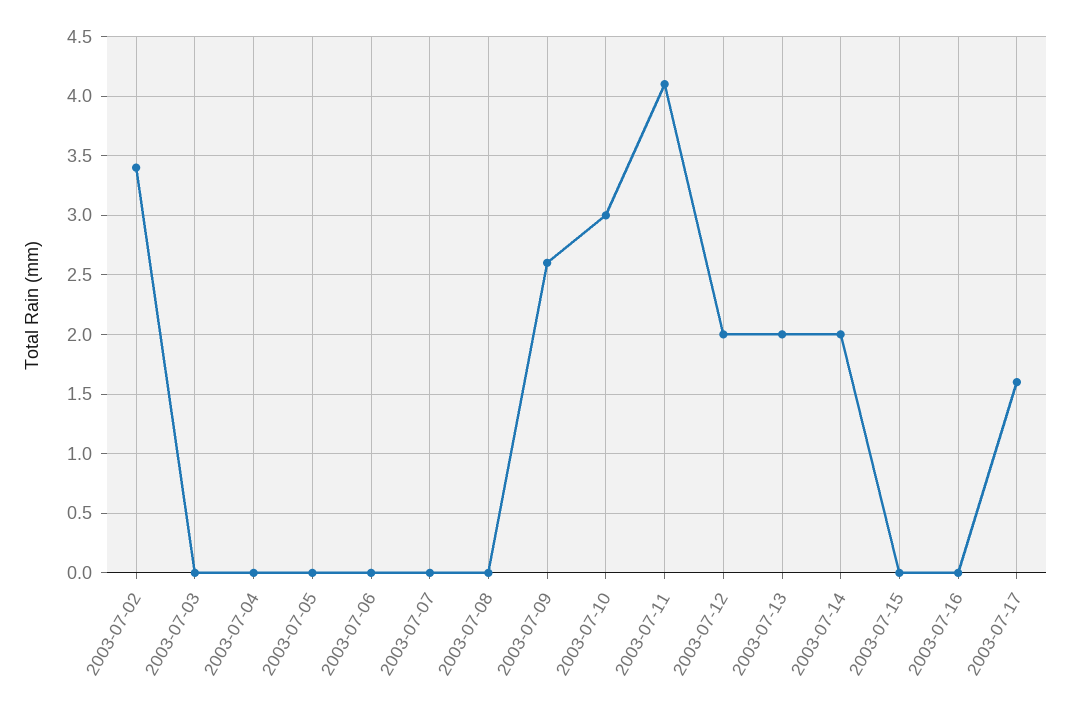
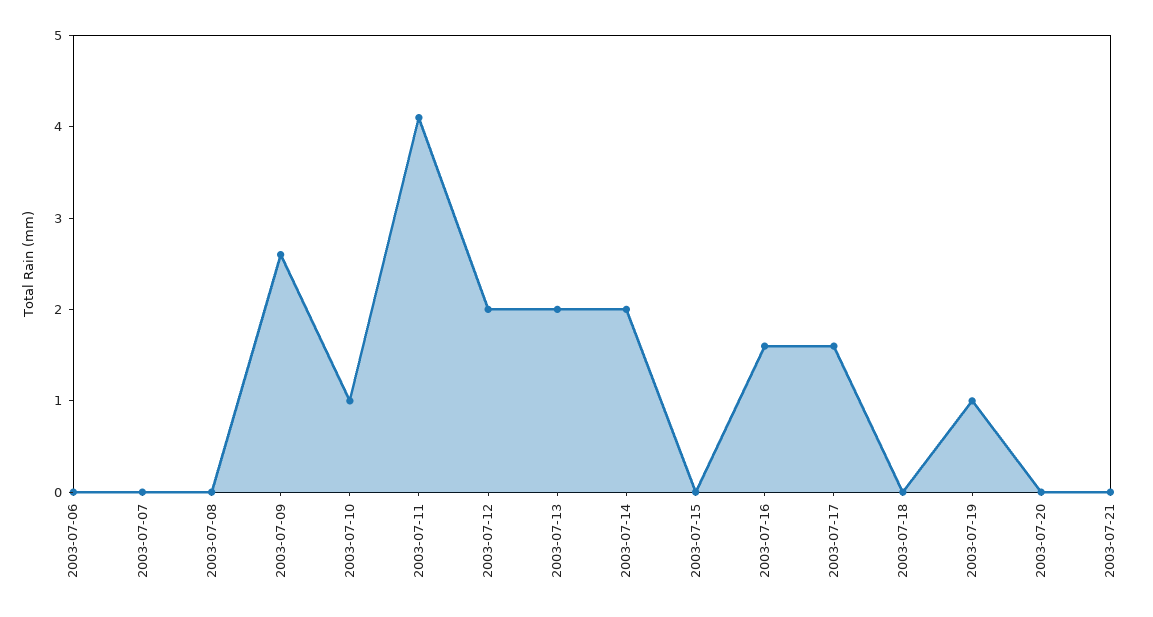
2003-07-02: 3.4 -> none
2003-07-03: 0 -> none
2003-07-04: 0 -> none
2003-07-05: 0 -> none
2003-07-10: 3 -> 1
2003-07-16: 0 -> 1.6
2003-07-18: none -> 0
2003-07-19: none -> 1
2003-07-20: none -> 0
2003-07-21: none -> 0

